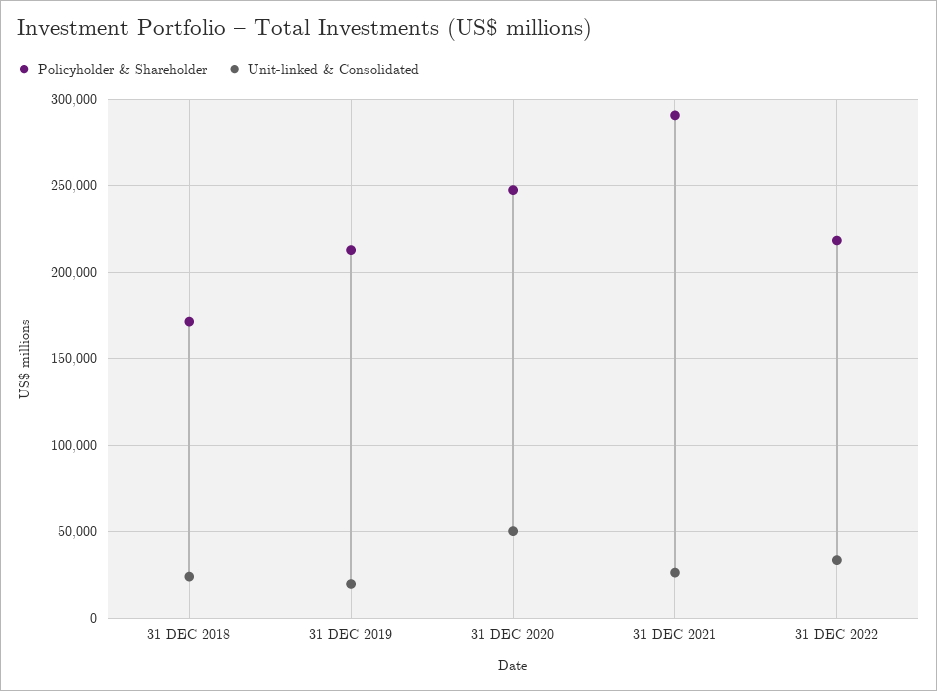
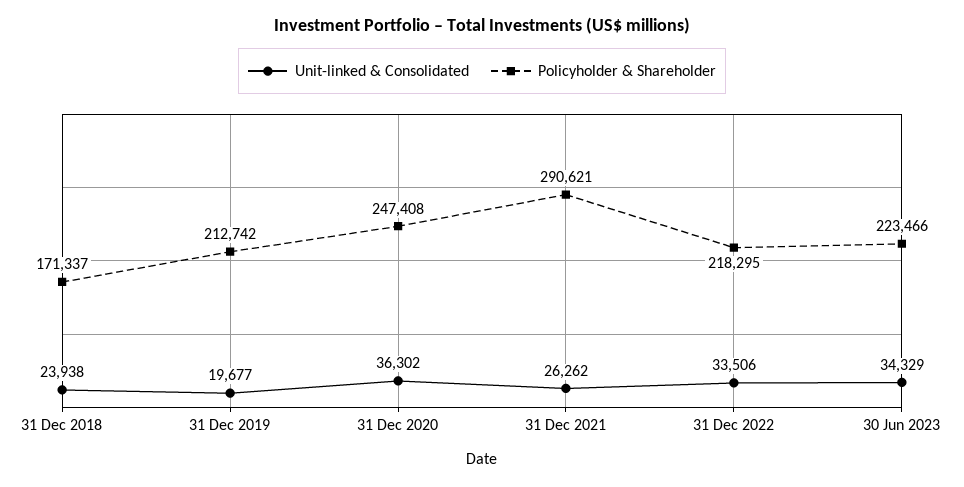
Unit-linked & Consolidated, 31 DEC 2020: 50000 -> 36302
Unit-linked & Consolidated, 30 Jun 2023: none -> 34329
Policyholder & Shareholder, 30 Jun 2023: none -> 223466

